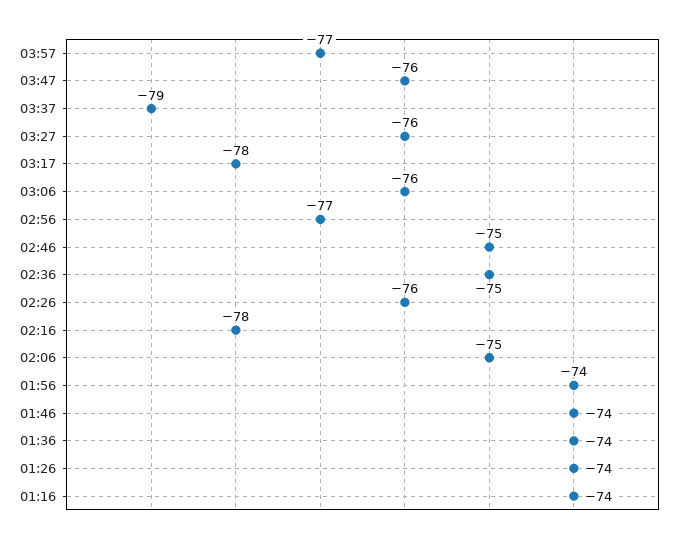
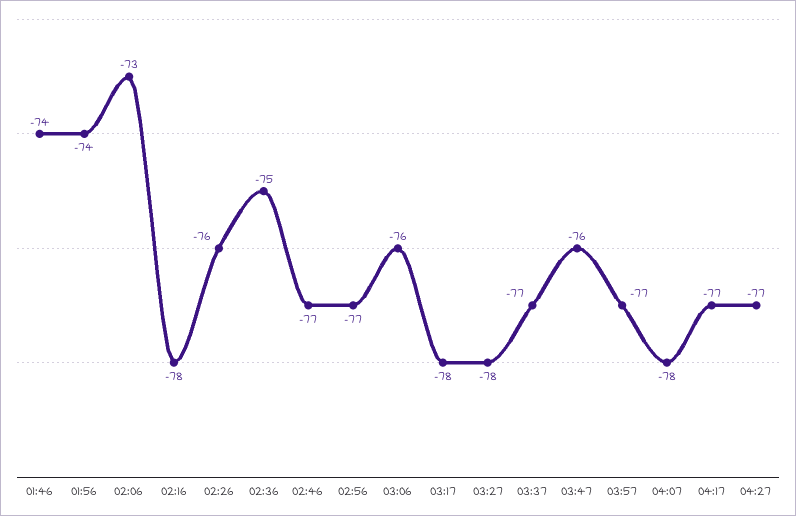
03:37: -79 -> -77
03:27: -76 -> -78
02:46: -75 -> -77
02:06: -75 -> -73
01:36: -74 -> none
01:26: -74 -> none
01:16: -74 -> none
04:07: none -> -78
04:17: none -> -77
04:27: none -> -77

